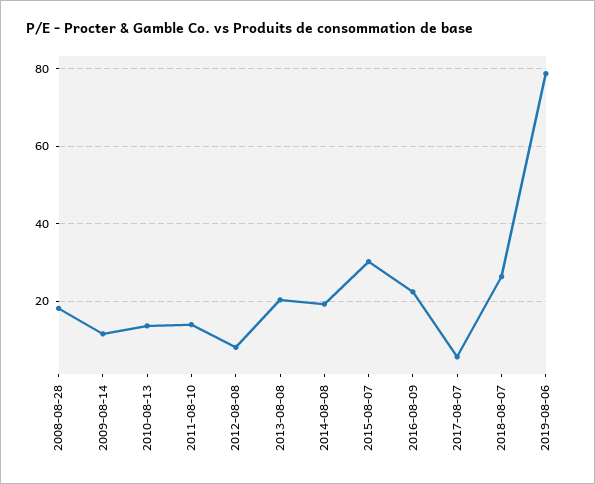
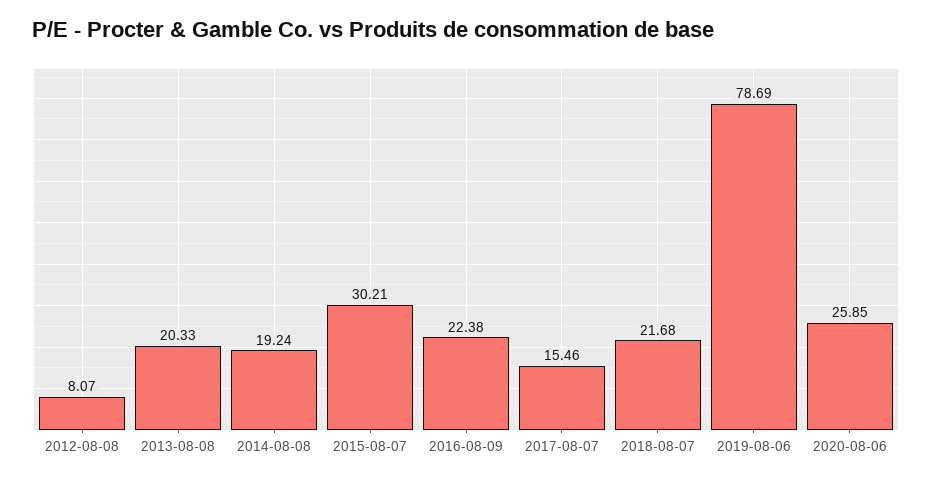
2008-08-28: 18 -> none
2009-08-14: 12 -> none
2010-08-13: 14 -> none
2011-08-10: 14 -> none
2017-08-07: 6 -> 15.46
2018-08-07: 26 -> 21.68
2020-08-06: none -> 25.85

